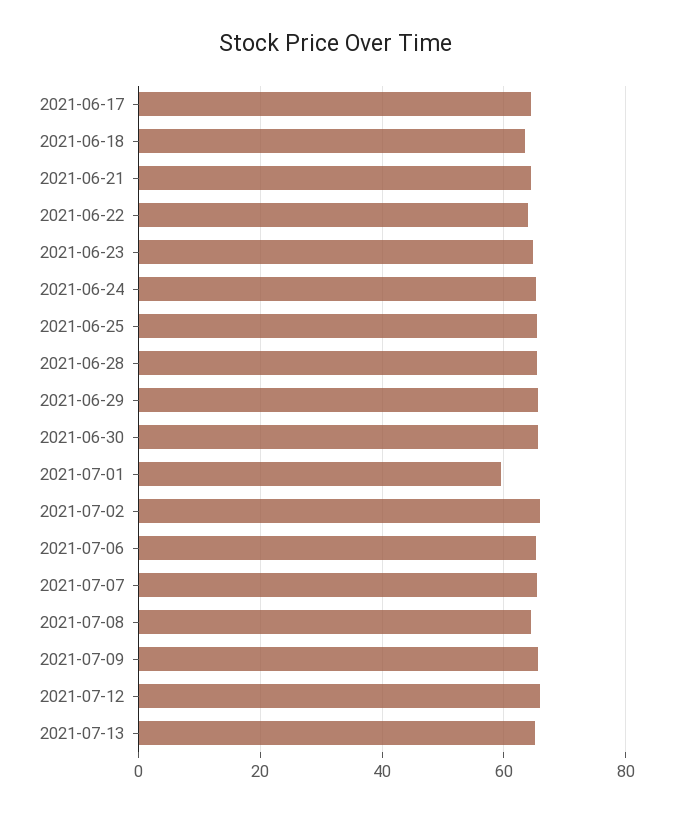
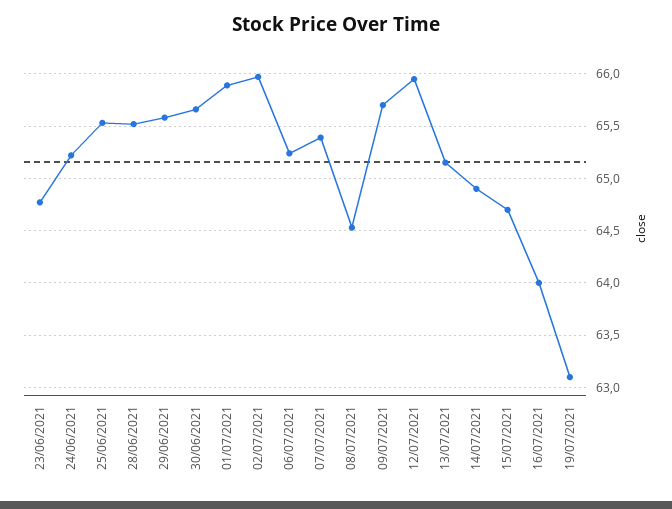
2021-06-17: 64 -> none
2021-06-18: 64 -> none
2021-06-21: 64 -> none
2021-06-22: 64 -> none
2021-07-01: 60 -> 65.9
14/07/2021: none -> 64.9
15/07/2021: none -> 64.7
16/07/2021: none -> 64
19/07/2021: none -> 63.1

